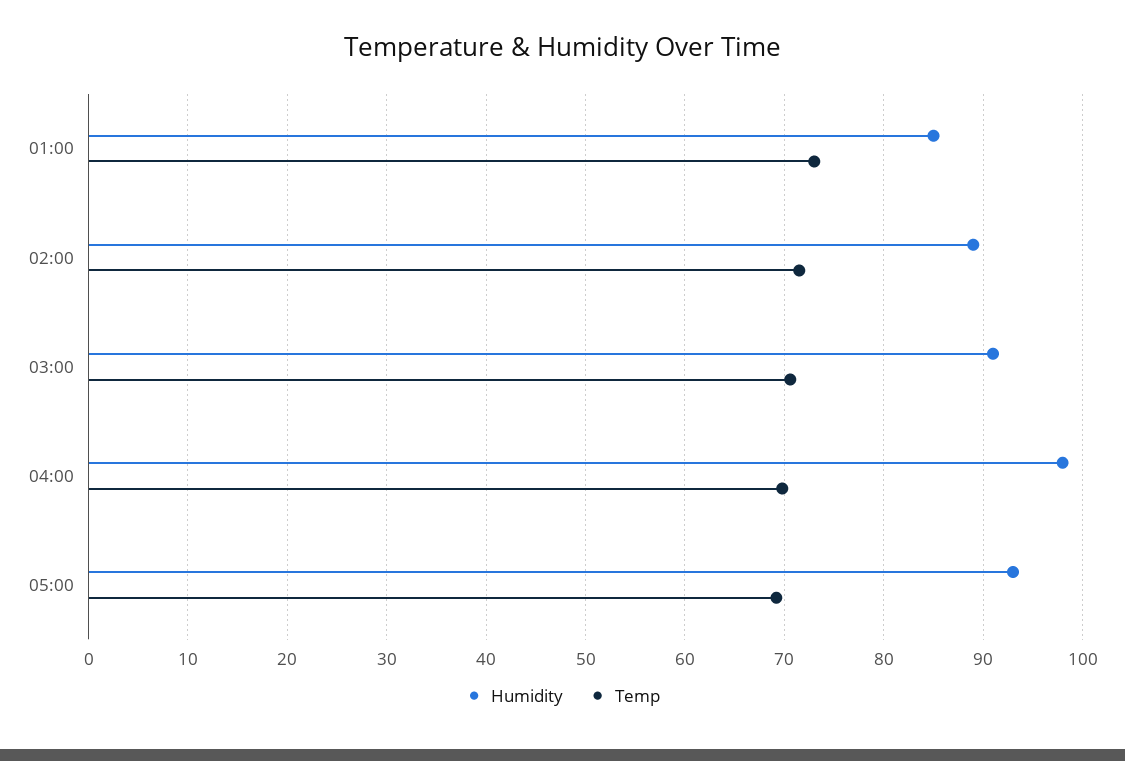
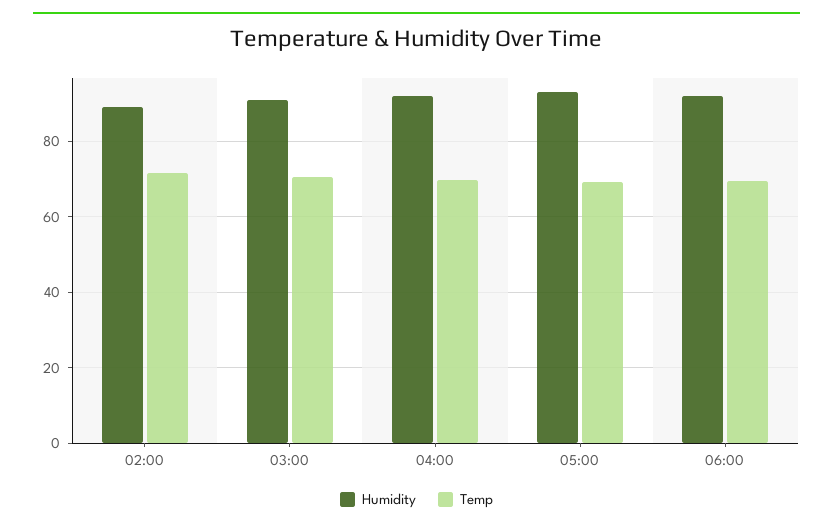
Humidity, 01:00: 85 -> none
Temp, 01:00: 73 -> none
Humidity, 04:00: 98 -> 92
Humidity, 06:00: none -> 92
Temp, 06:00: none -> 70

